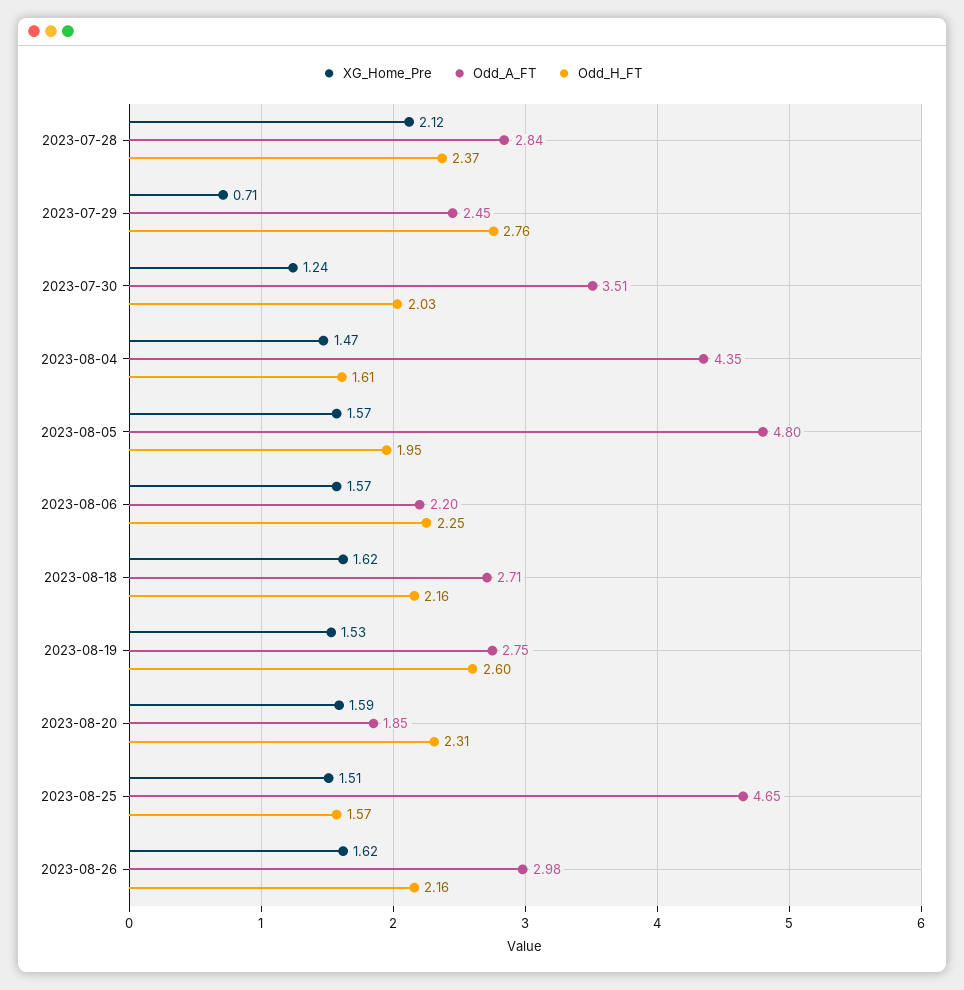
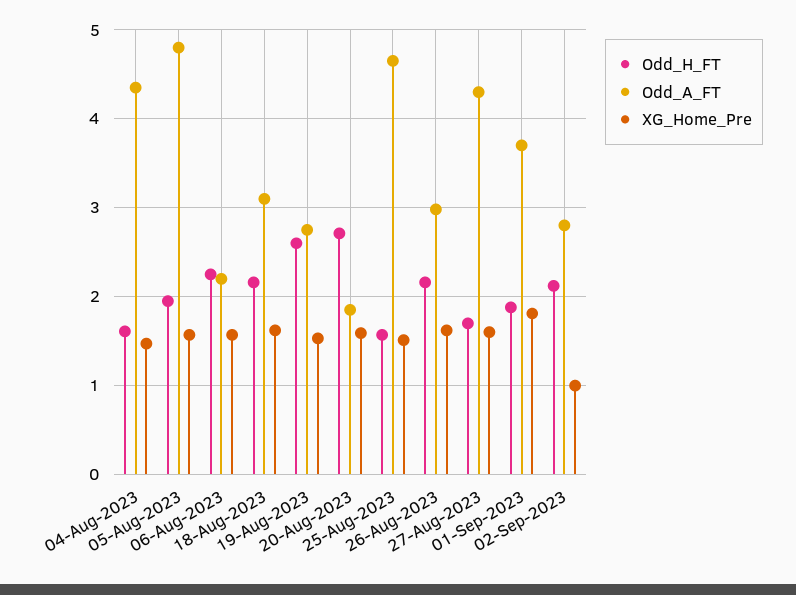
XG_Home_Pre, 2023-07-28: 2.12 -> none
Odd_A_FT, 2023-07-28: 2.84 -> none
Odd_H_FT, 2023-07-28: 2.37 -> none
XG_Home_Pre, 2023-07-29: 0.71 -> none
Odd_A_FT, 2023-07-29: 2.45 -> none
Odd_H_FT, 2023-07-29: 2.76 -> none
XG_Home_Pre, 2023-07-30: 1.24 -> none
Odd_A_FT, 2023-07-30: 3.51 -> none
Odd_H_FT, 2023-07-30: 2.03 -> none
Odd_A_FT, 2023-08-18: 2.71 -> 3.1
Odd_H_FT, 2023-08-20: 2.31 -> 2.7
Odd_H_FT, 27-Aug-2023: none -> 1.7
Odd_A_FT, 27-Aug-2023: none -> 4.3
XG_Home_Pre, 27-Aug-2023: none -> 1.6
Odd_H_FT, 01-Sep-2023: none -> 1.9
Odd_A_FT, 01-Sep-2023: none -> 3.7
XG_Home_Pre, 01-Sep-2023: none -> 1.8
Odd_H_FT, 02-Sep-2023: none -> 2.1
Odd_A_FT, 02-Sep-2023: none -> 2.8
XG_Home_Pre, 02-Sep-2023: none -> 1

